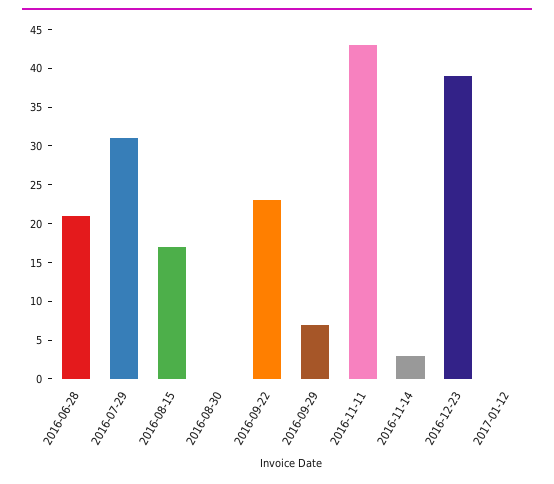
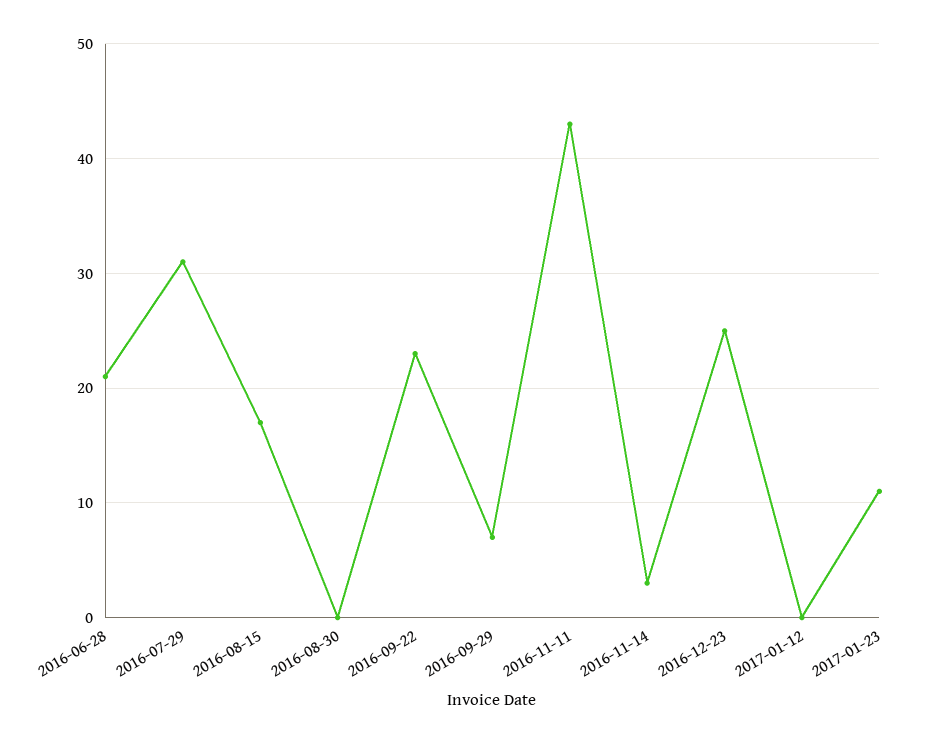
2016-12-23: 40 -> 25
2017-01-23: none -> 11

